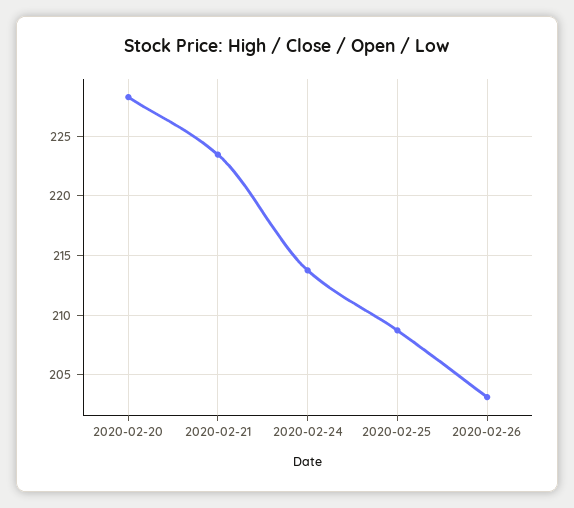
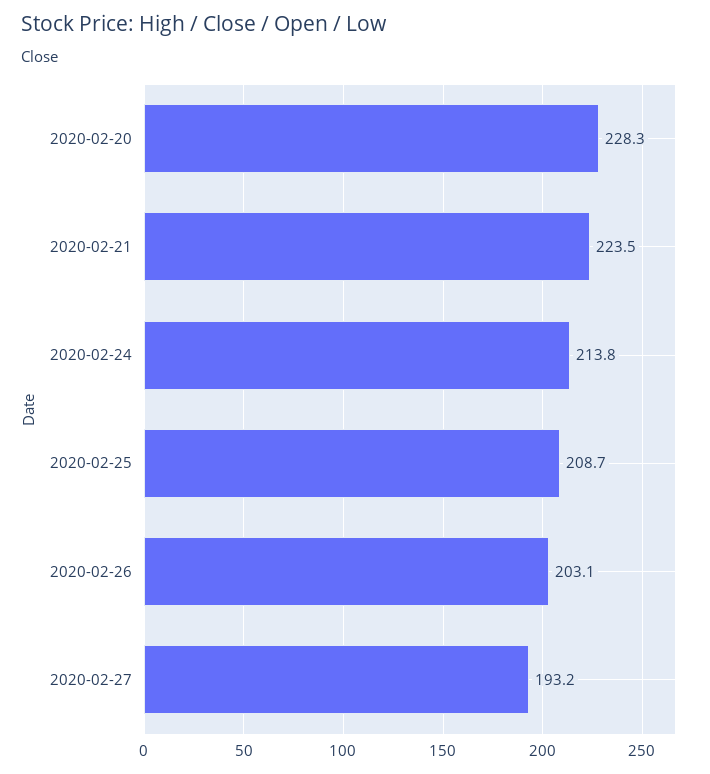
2020-02-27: none -> 193.2

